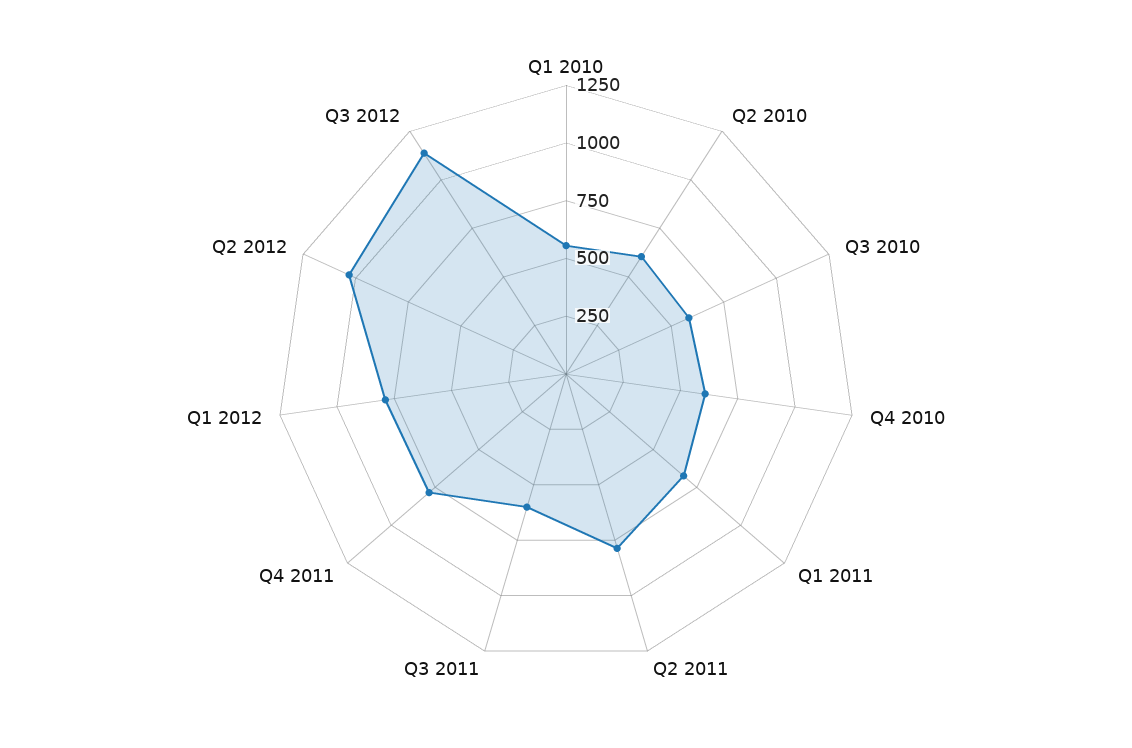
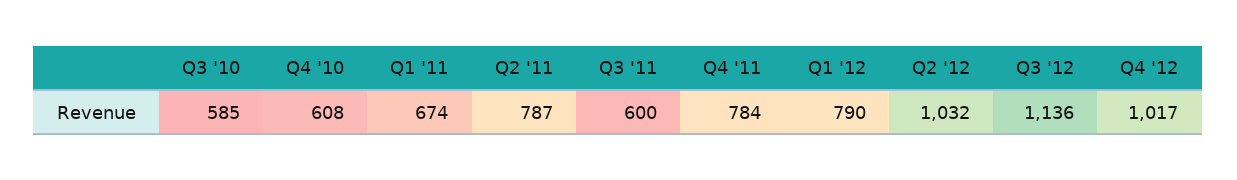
Q1 2010: 550 -> none
Q2 2010: 600 -> none
Q4 '12: none -> 1017

